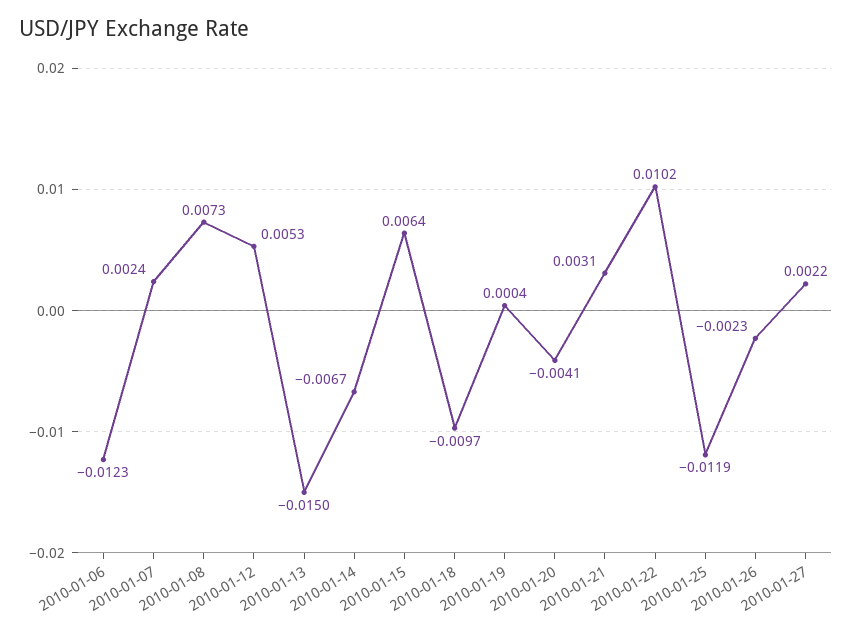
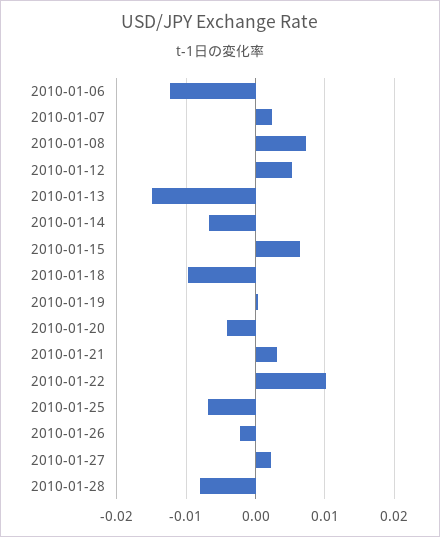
2010-01-25: -0.0119 -> -0.007
2010-01-28: none -> -0.008

